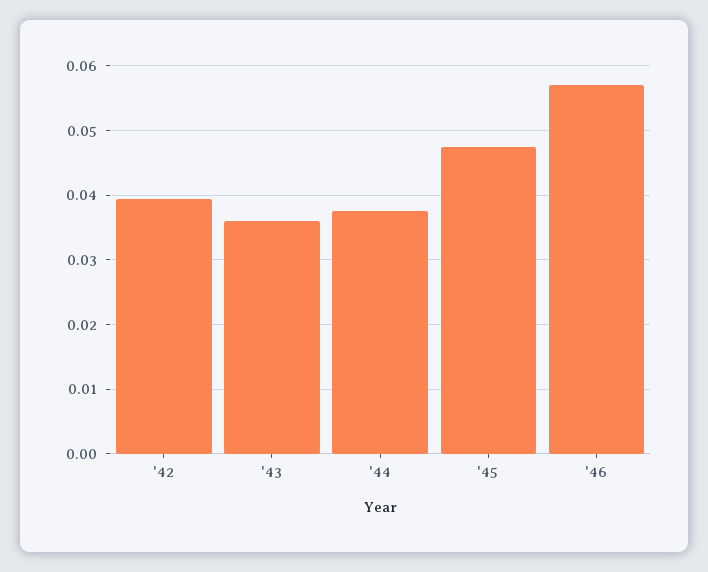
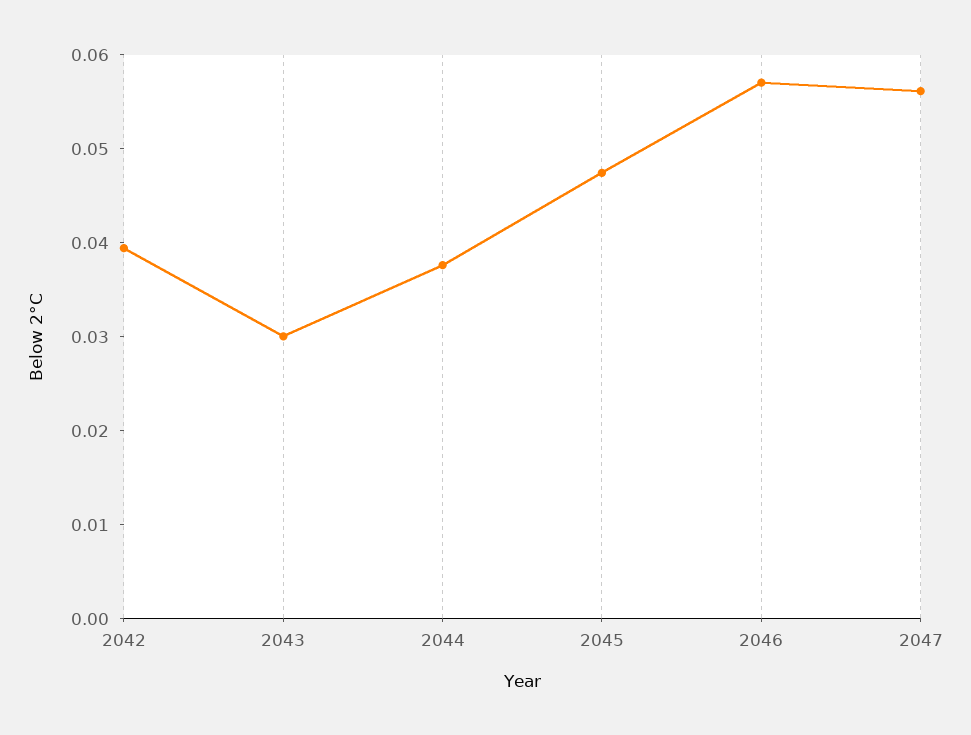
'43: 0.036 -> 0.03
2047: none -> 0.056

